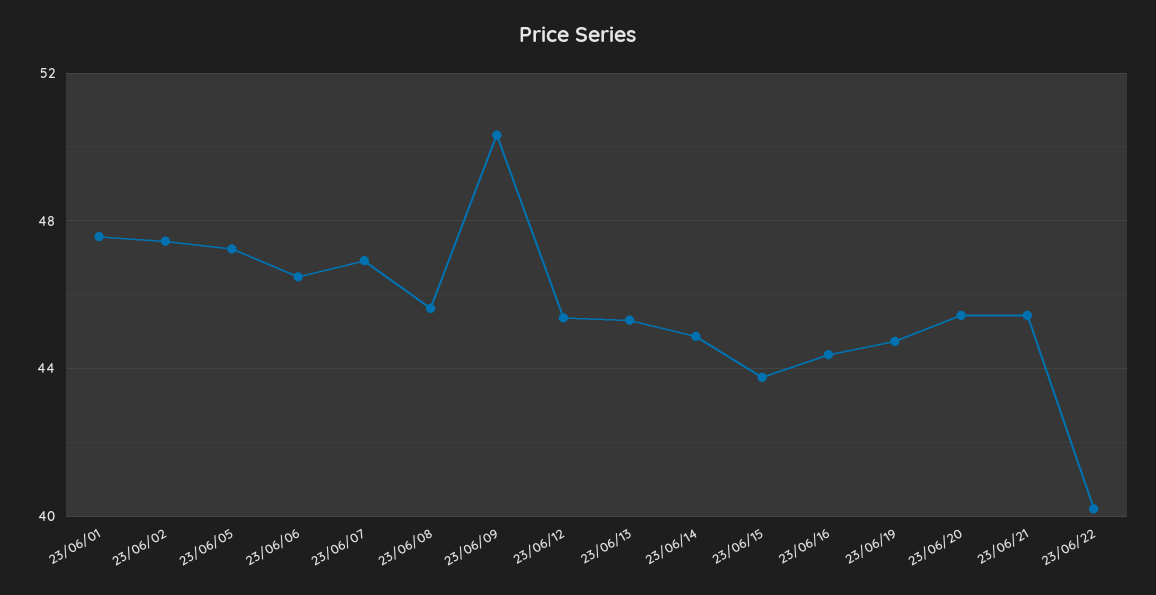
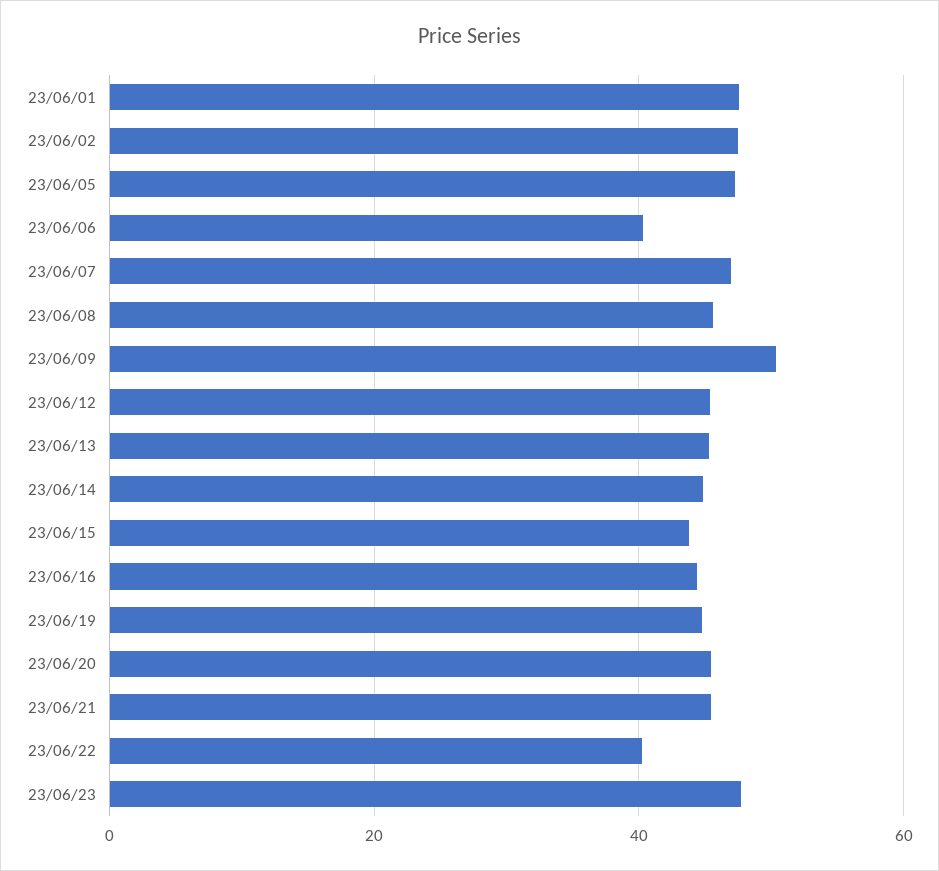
23/06/06: 46.5 -> 40
23/06/23: none -> 48

